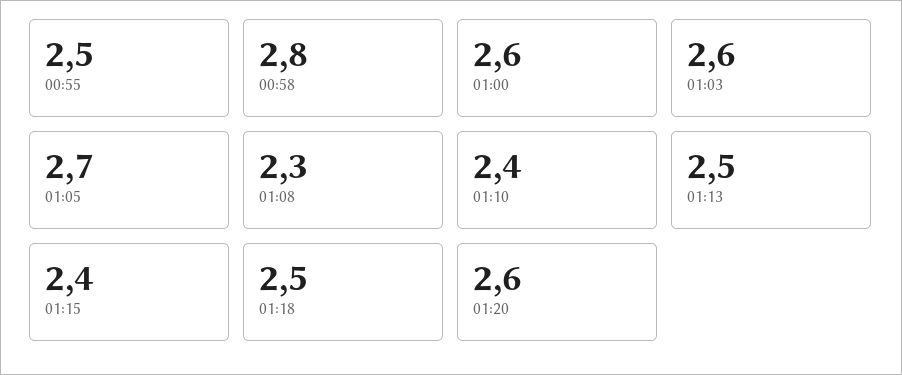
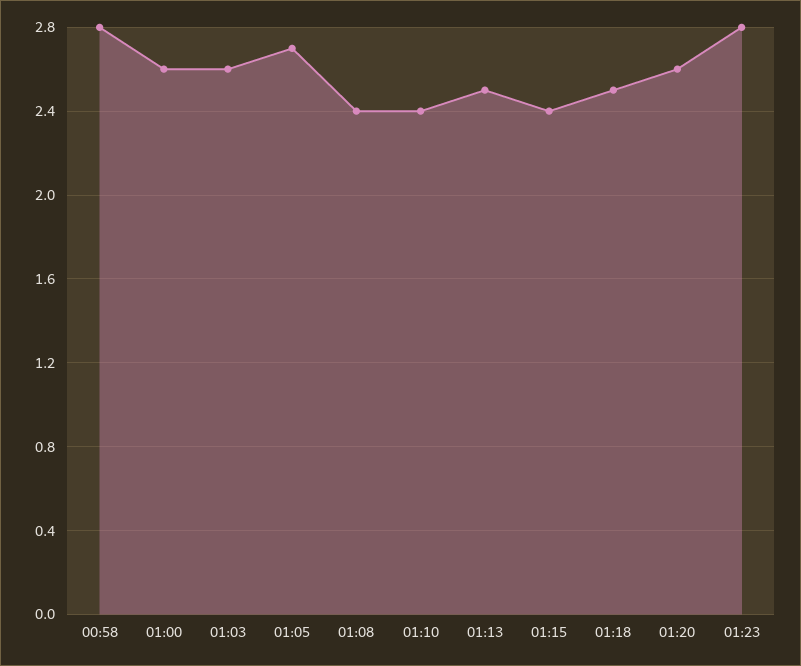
00:55: 2.5 -> none
01:08: 2.3 -> 2.4
01:23: none -> 2.8

